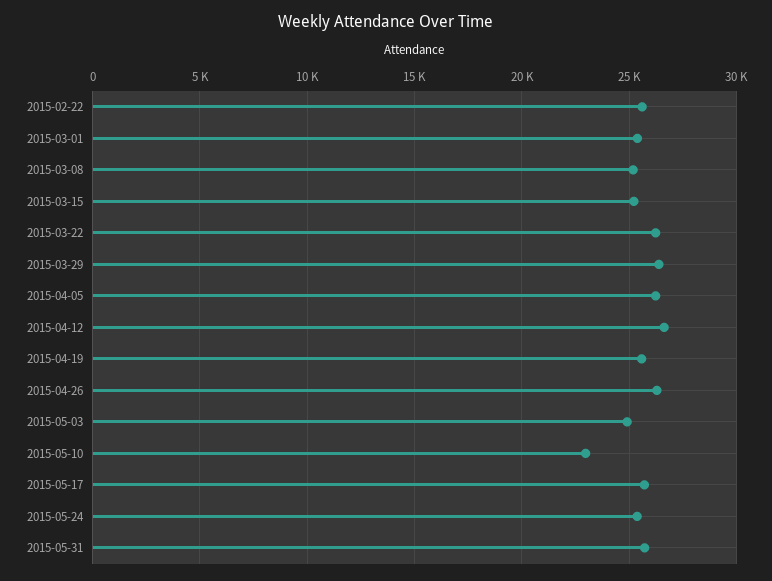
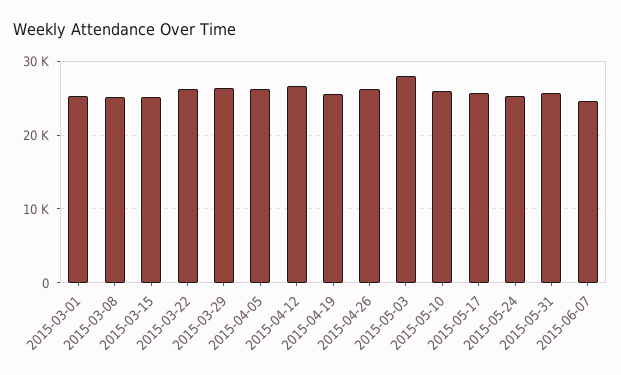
2015-02-22: 25500 -> none
2015-05-03: 25000 -> 28000
2015-05-10: 23000 -> 26000
2015-06-07: none -> 25000

